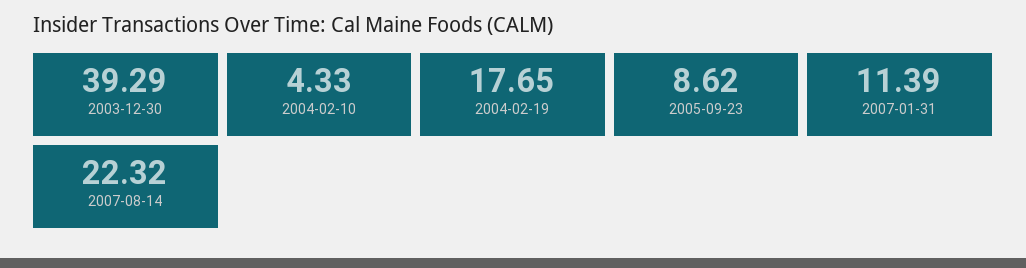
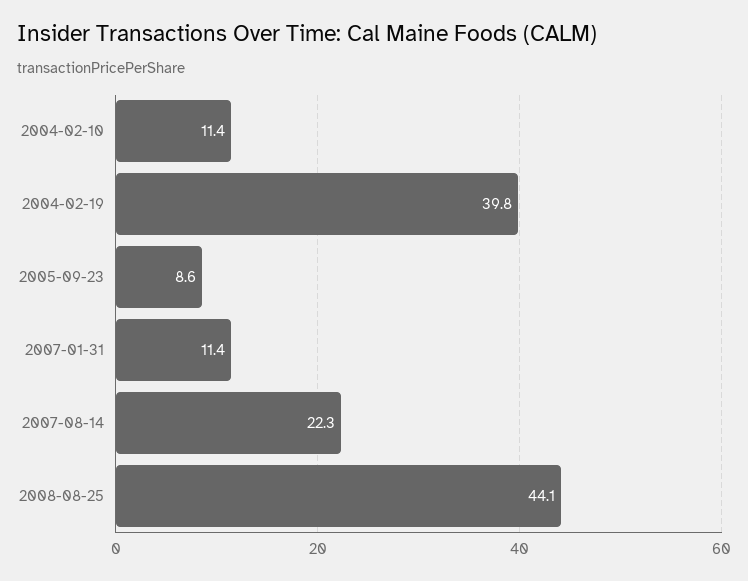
2003-12-30: 39.29 -> none
2004-02-10: 4.33 -> 11.4
2004-02-19: 17.65 -> 39.8
2008-08-25: none -> 44.1

